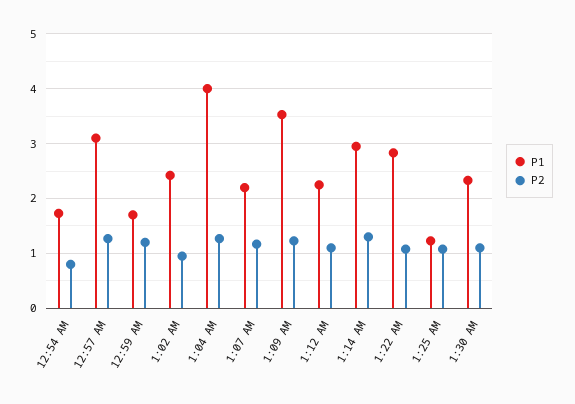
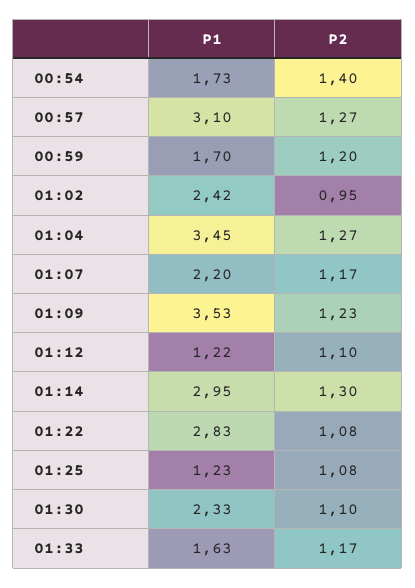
P2, 12:54 AM: 0.8 -> 1.4
P1, 1:04 AM: 4 -> 3.45
P1, 1:12 AM: 2.2 -> 1.22
P1, 01:33: none -> 1.63
P2, 01:33: none -> 1.17

